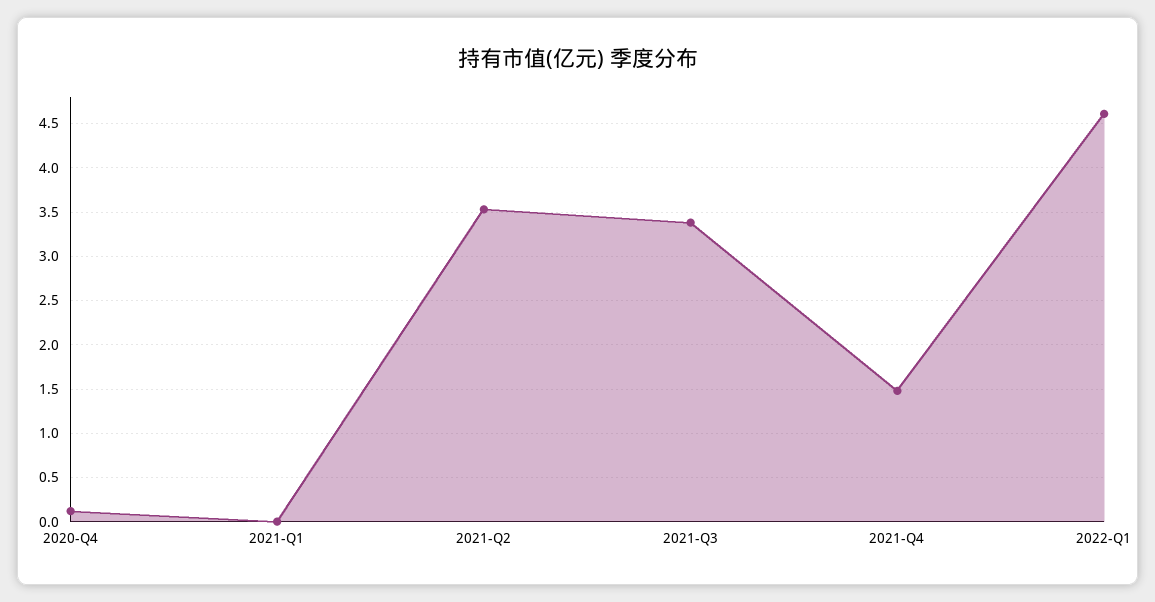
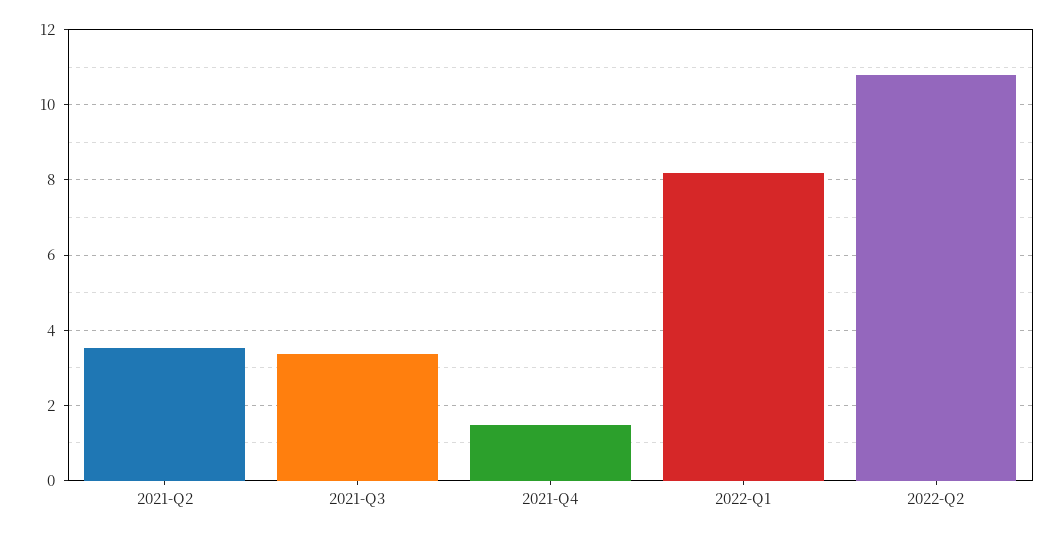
2020-Q4: 0.1 -> none
2021-Q1: 0 -> none
2022-Q1: 4.6 -> 8.2
2022-Q2: none -> 10.8

